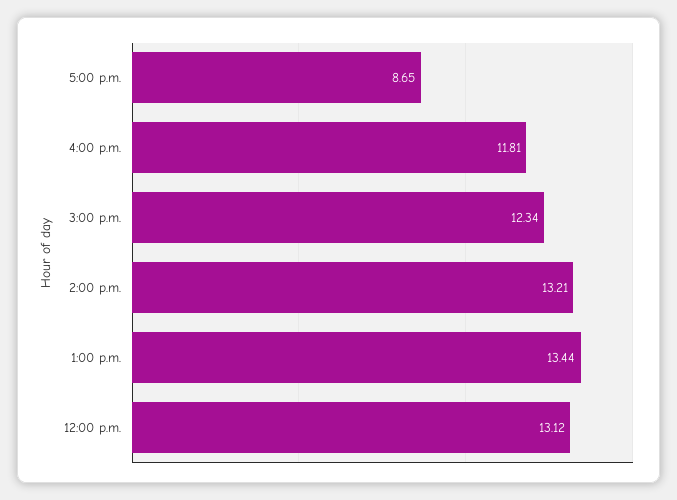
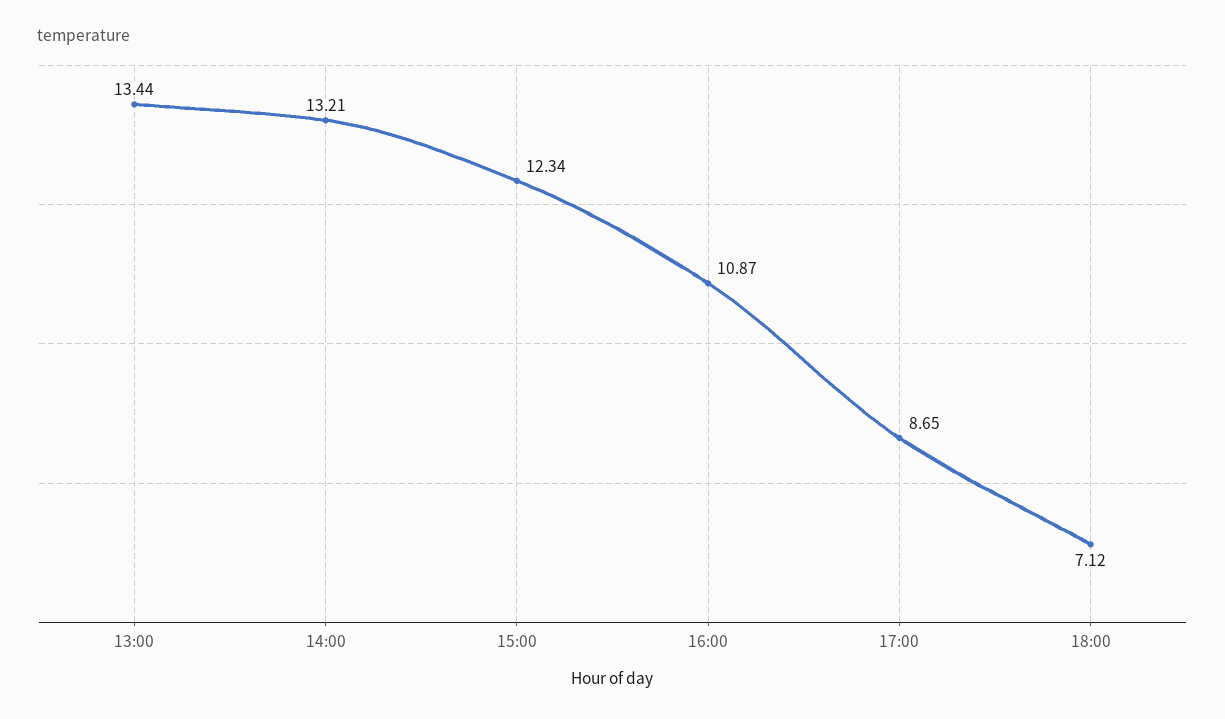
4:00 p.m.: 11.81 -> 10.87
12:00 p.m.: 13.12 -> none
18:00: none -> 7.12

